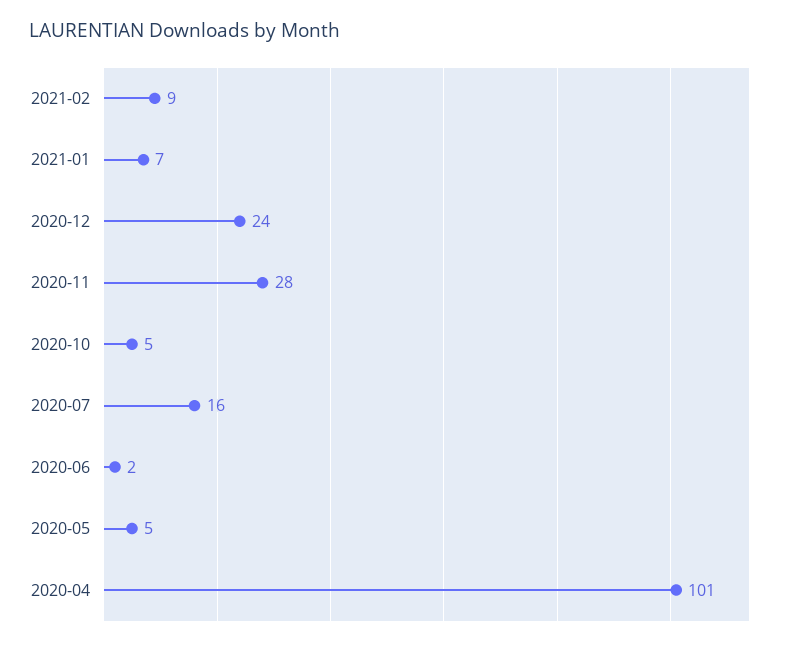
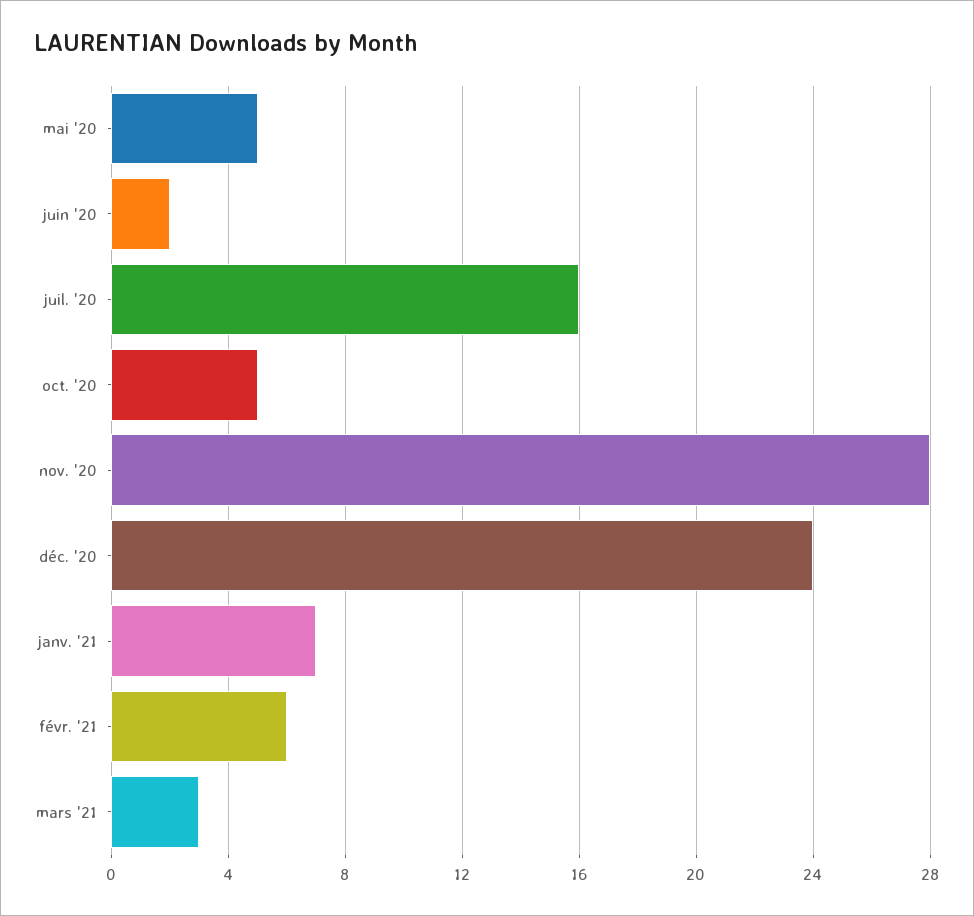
2021-02: 9 -> 6
2020-04: 101 -> none
mars '21: none -> 3

